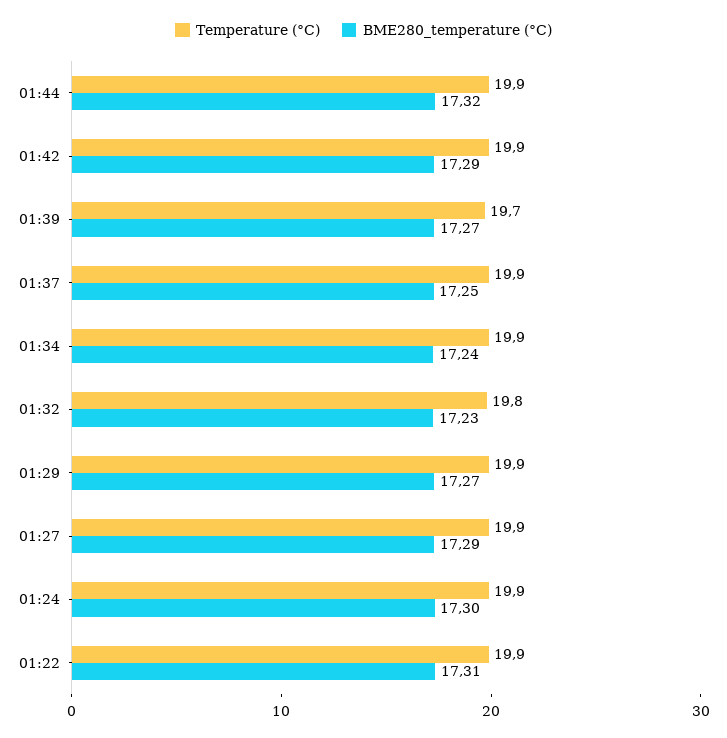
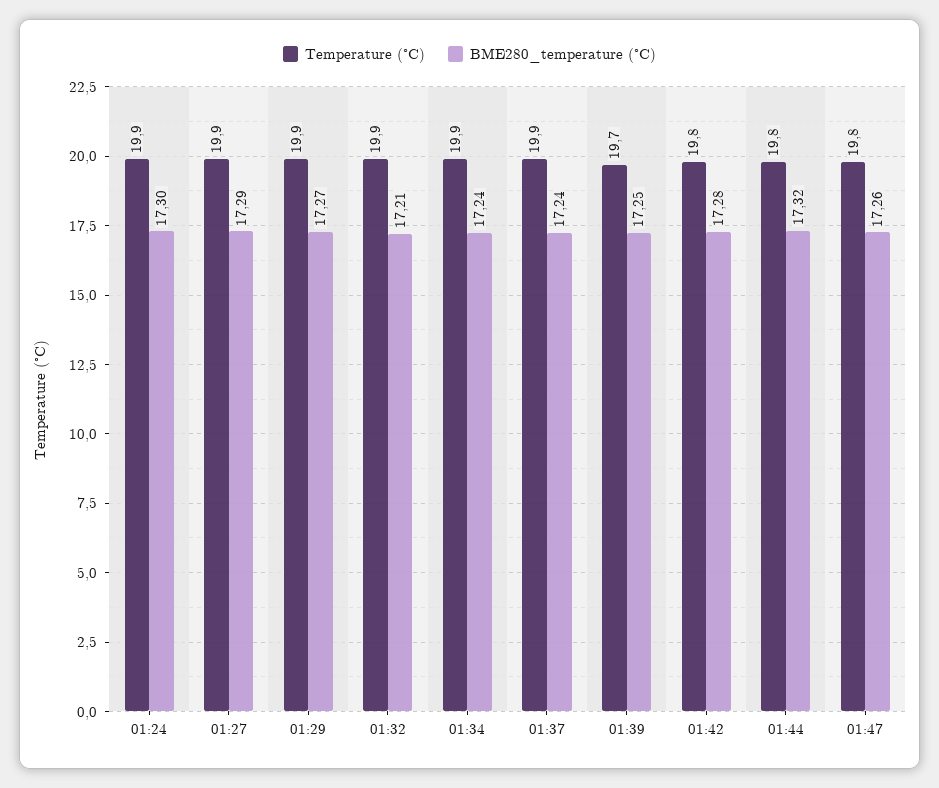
Temperature (°C), 01:44: 19.9 -> 19.8
Temperature (°C), 01:42: 19.9 -> 19.8
BME280_temperature (°C), 01:42: 17.29 -> 17.28
BME280_temperature (°C), 01:39: 17.27 -> 17.25
BME280_temperature (°C), 01:37: 17.25 -> 17.24
Temperature (°C), 01:32: 19.8 -> 19.9
BME280_temperature (°C), 01:32: 17.23 -> 17.21
Temperature (°C), 01:22: 19.9 -> none
BME280_temperature (°C), 01:22: 17.31 -> none
Temperature (°C), 01:47: none -> 19.8
BME280_temperature (°C), 01:47: none -> 17.26

